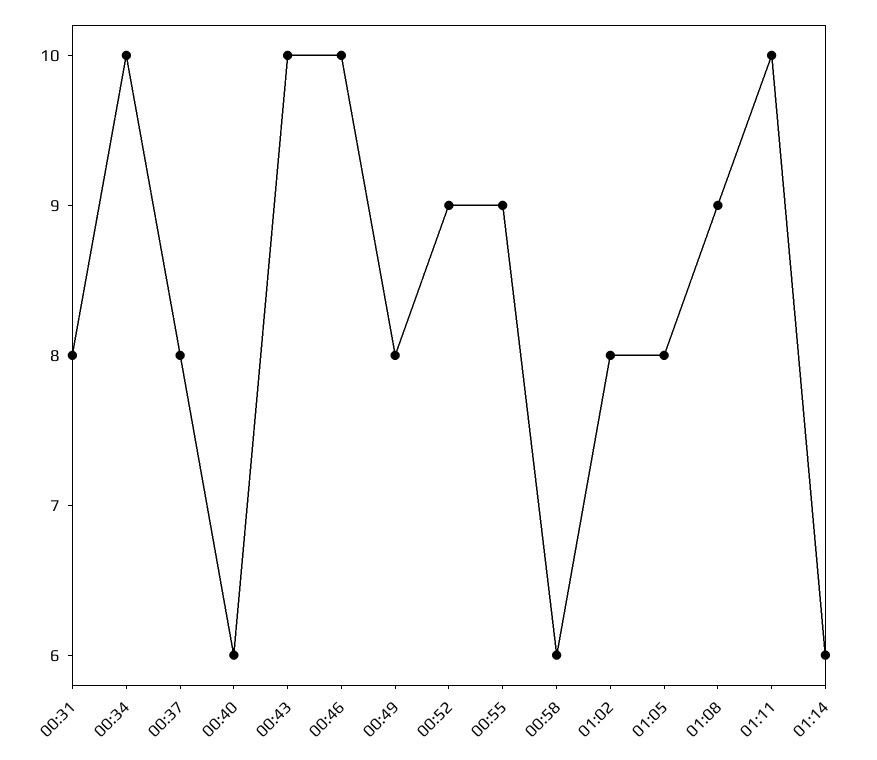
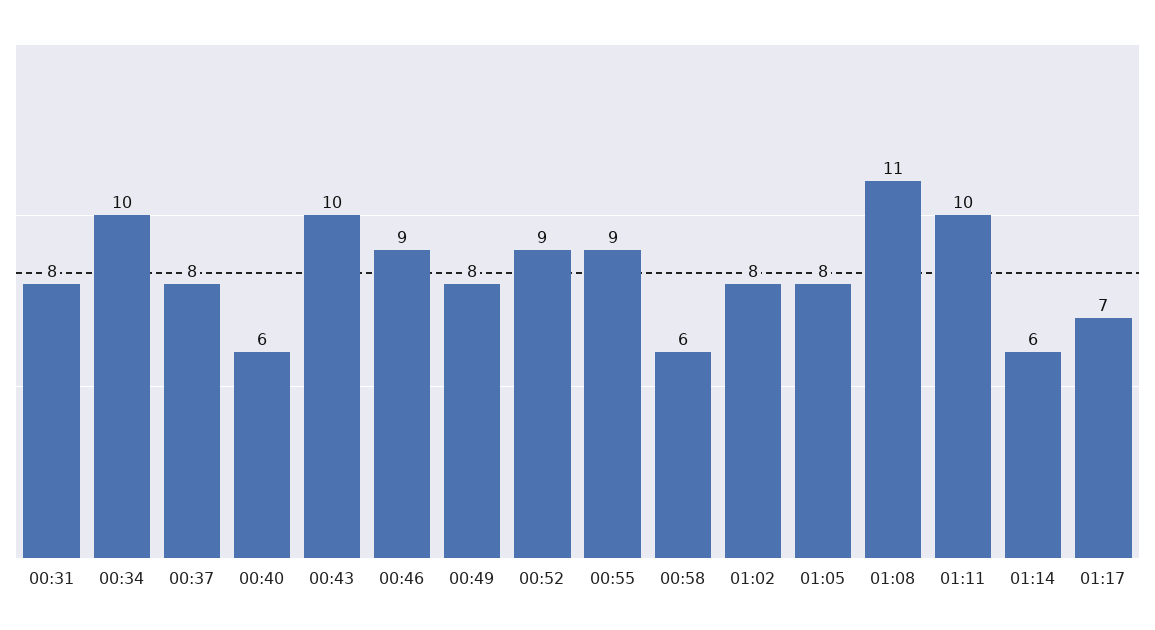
00:46: 10 -> 9
01:08: 9 -> 11
01:17: none -> 7

